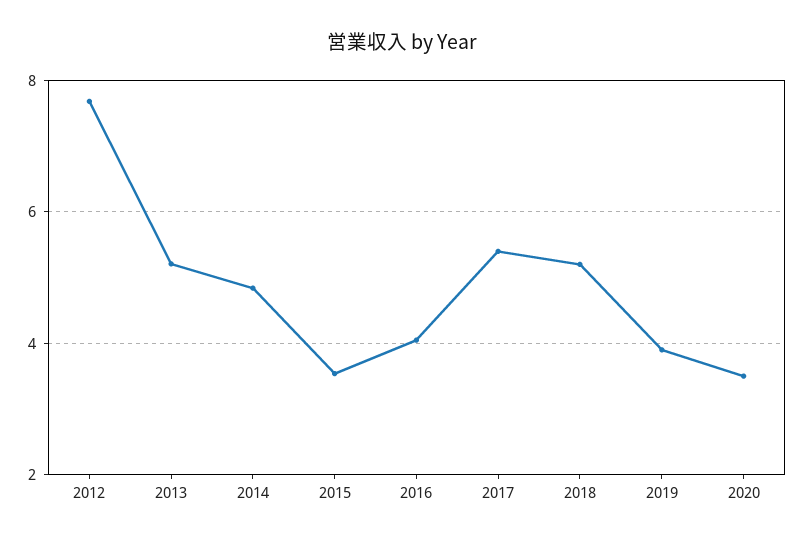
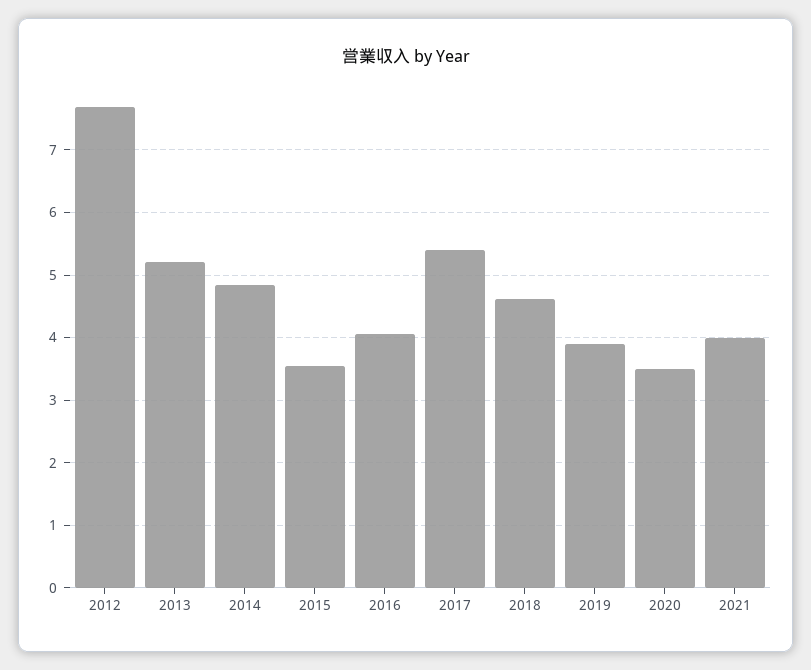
2018: 5.2 -> 4.6
2021: none -> 4

